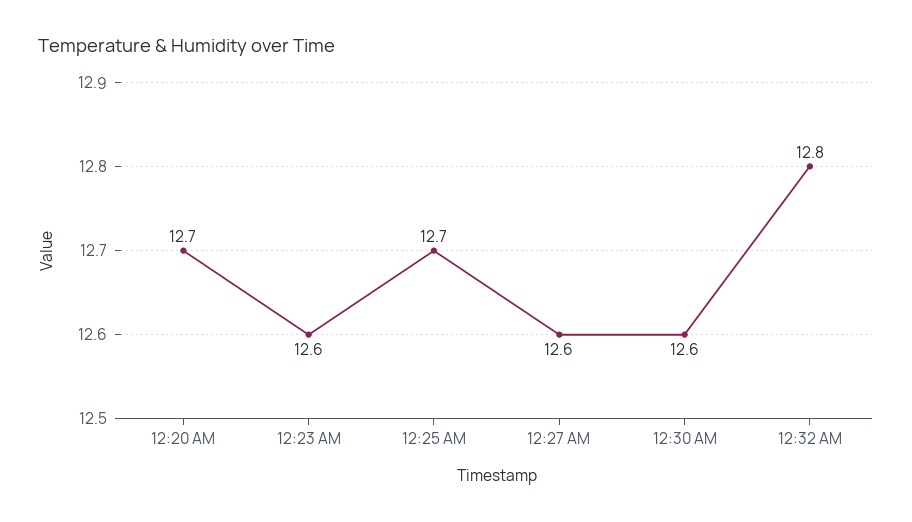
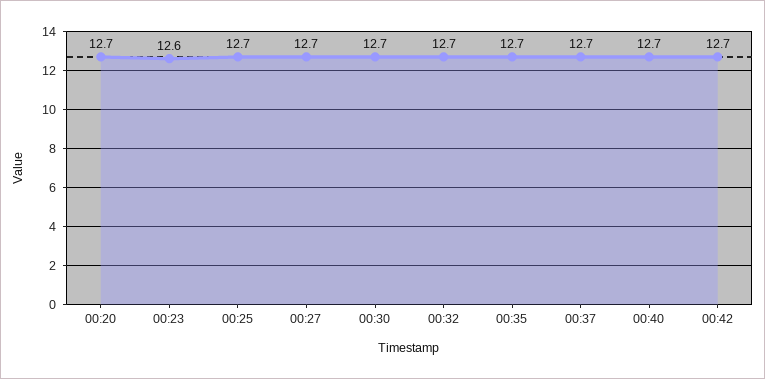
12:27 AM: 12.6 -> 12.7
12:30 AM: 12.6 -> 12.7
12:32 AM: 12.8 -> 12.7
00:35: none -> 12.7
00:37: none -> 12.7
00:40: none -> 12.7
00:42: none -> 12.7

